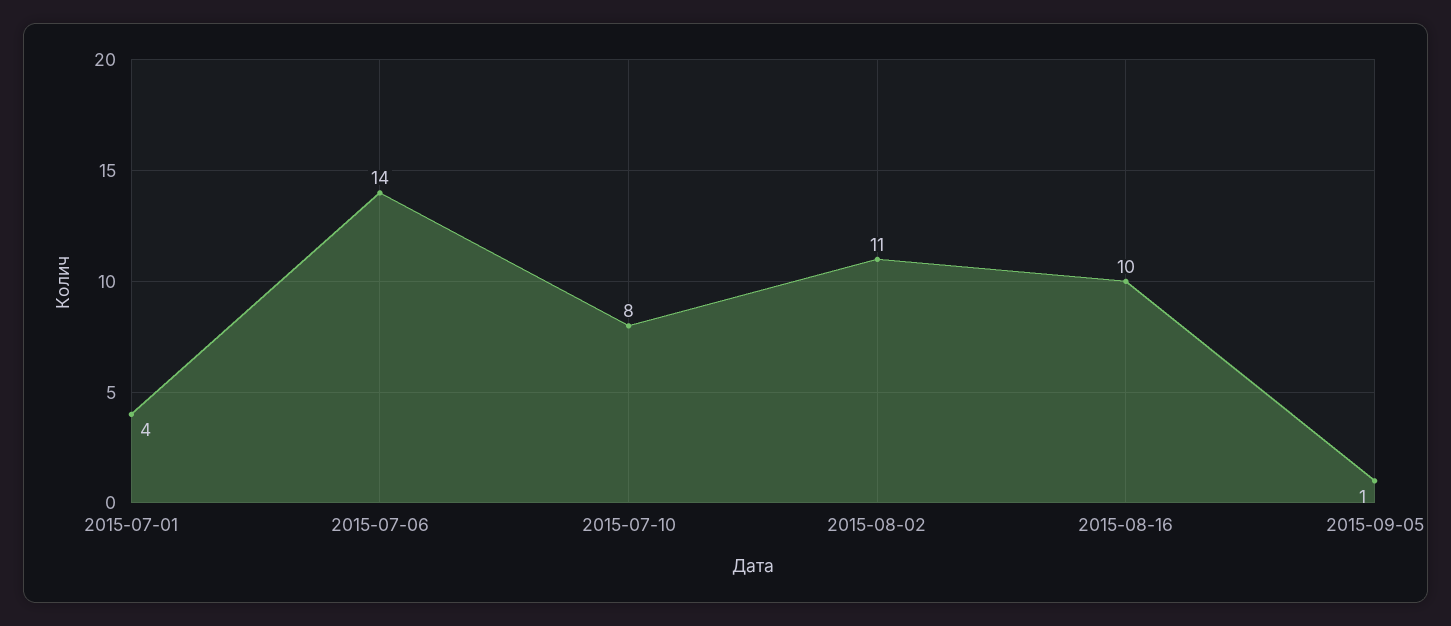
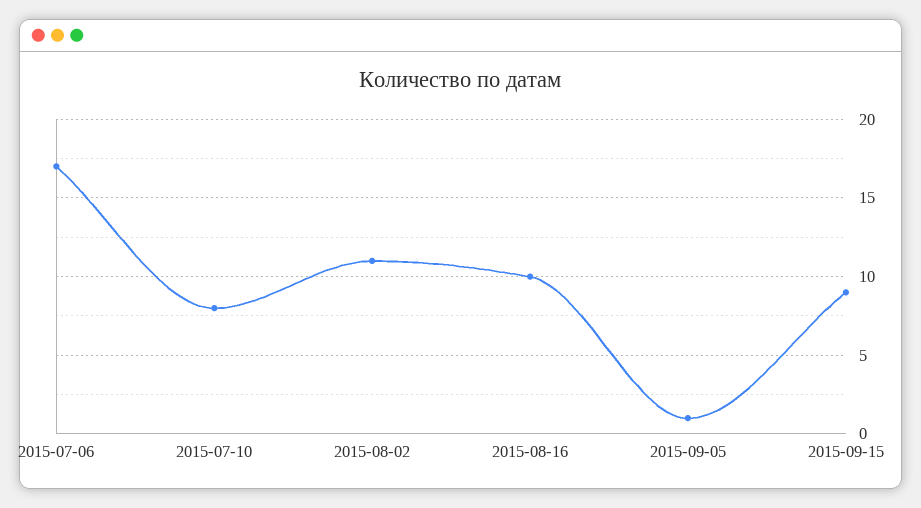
2015-07-01: 4 -> none
2015-07-06: 14 -> 17
2015-09-15: none -> 9

